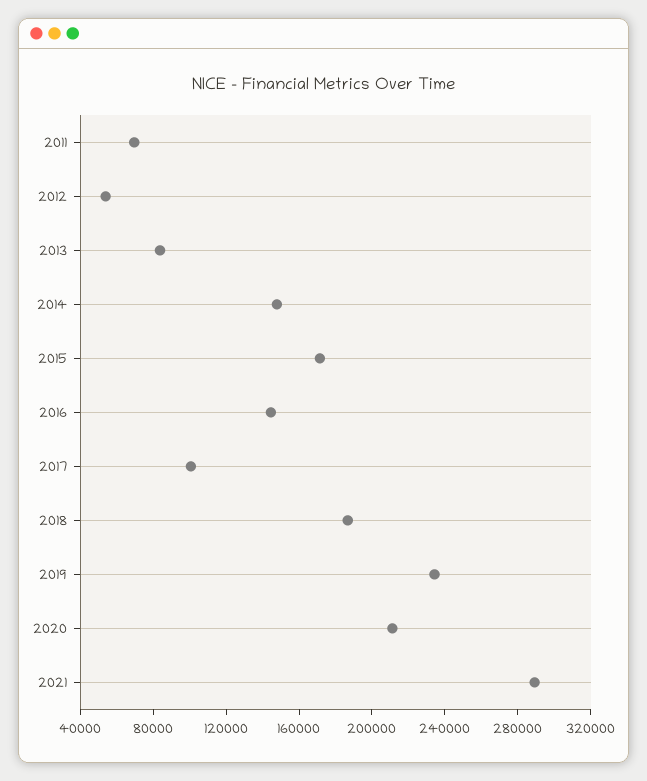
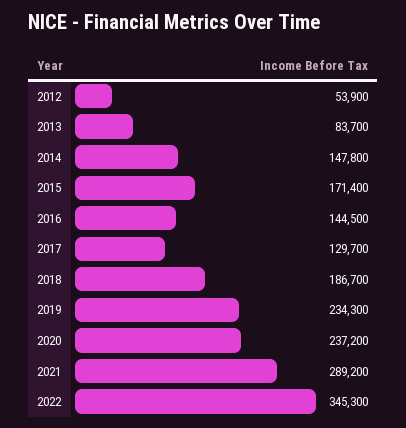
2011: 70000 -> none
2017: 100000 -> 129700
2020: 210000 -> 237200
2022: none -> 345300

